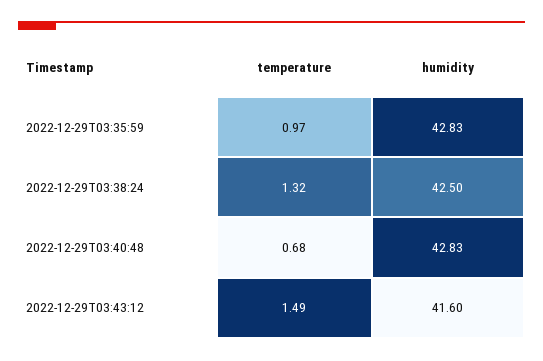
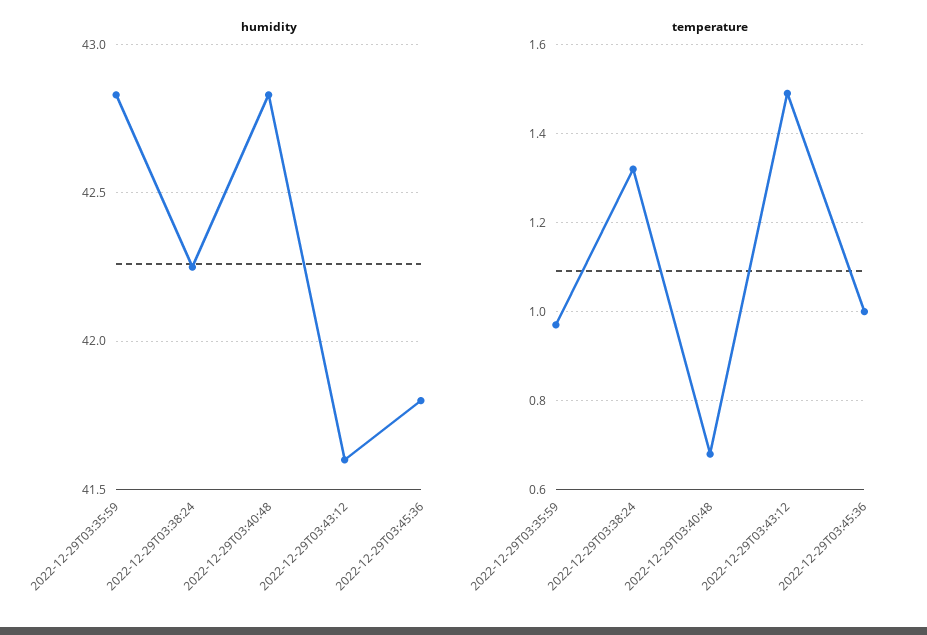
humidity, 2022-12-29T03:38:24: 42.5 -> 42.25
humidity, 2022-12-29T03:45:36: none -> 41.8
temperature, 2022-12-29T03:45:36: none -> 1

